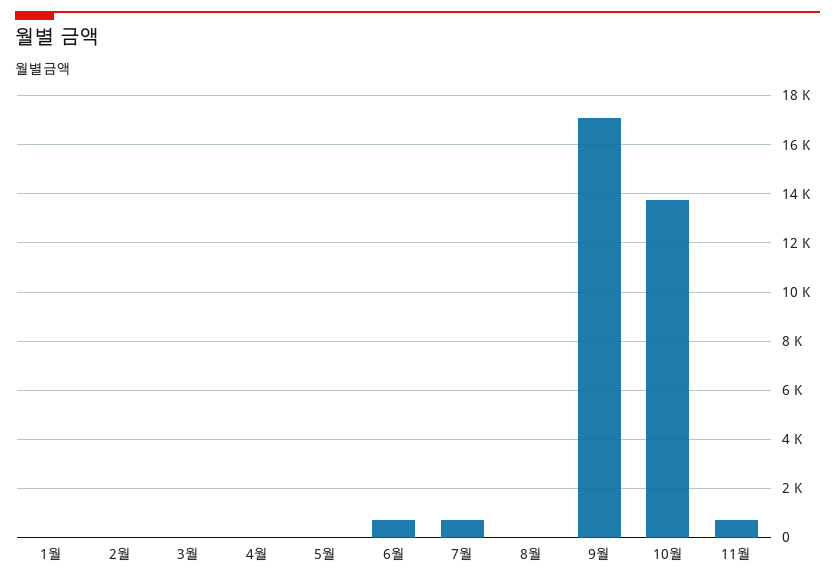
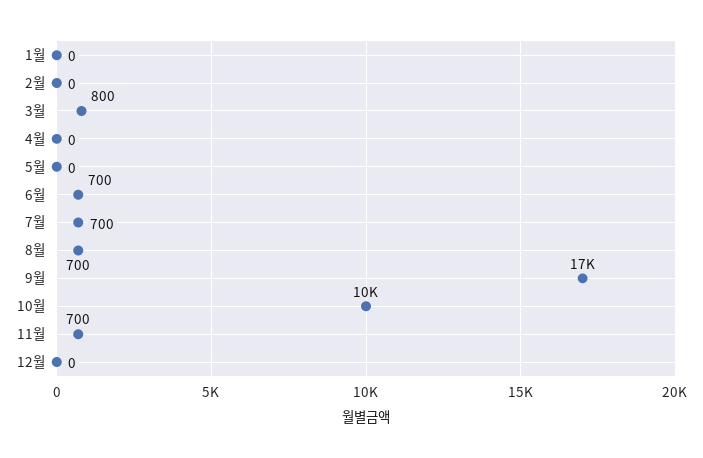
3월: 0 -> 800
8월: 0 -> 700
10월: 13750 -> 10000
12월: none -> 0

